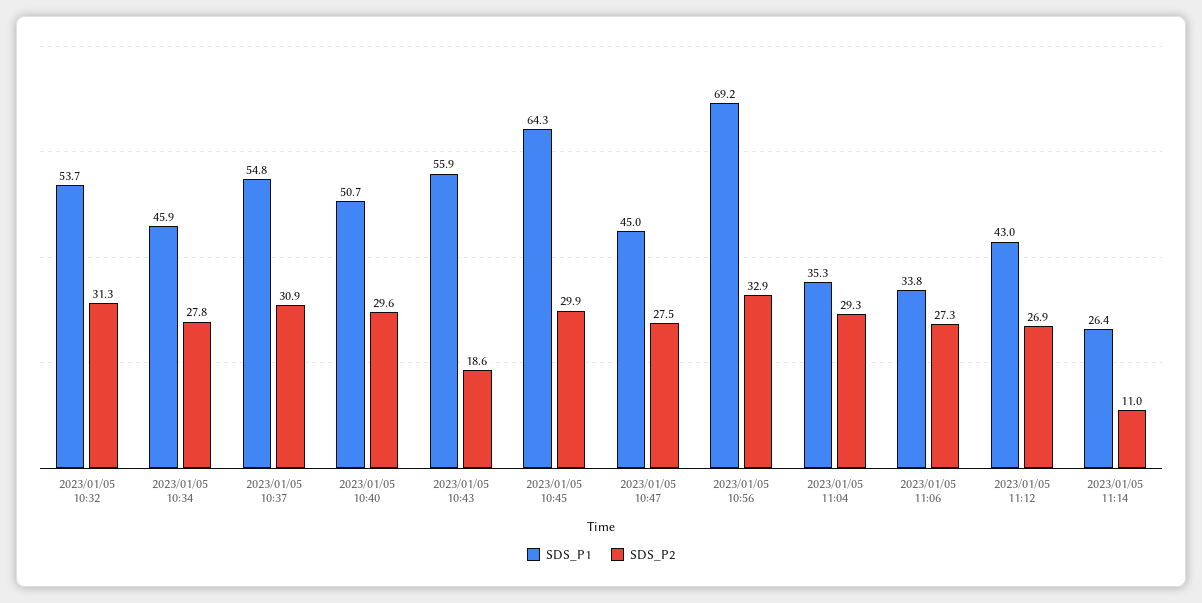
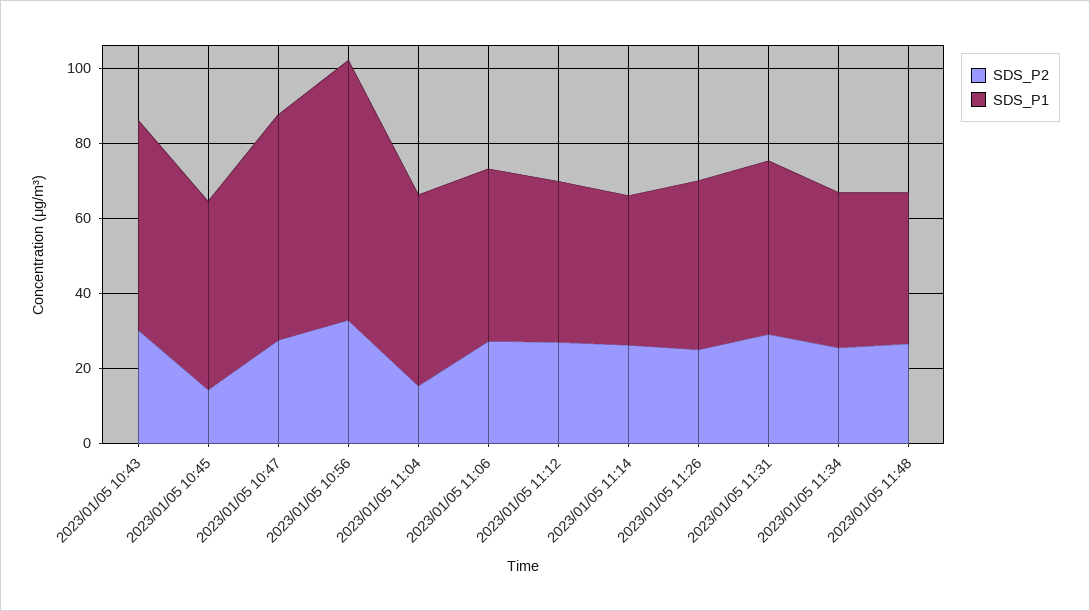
SDS_P1, 2023/01/05 10:32: 53.7 -> none
SDS_P2, 2023/01/05 10:32: 31.3 -> none
SDS_P1, 2023/01/05 10:34: 45.9 -> none
SDS_P2, 2023/01/05 10:34: 27.8 -> none
SDS_P1, 2023/01/05 10:37: 54.8 -> none
SDS_P2, 2023/01/05 10:37: 30.9 -> none
SDS_P1, 2023/01/05 10:40: 50.7 -> none
SDS_P2, 2023/01/05 10:40: 29.6 -> none
SDS_P2, 2023/01/05 10:43: 18.6 -> 30
SDS_P1, 2023/01/05 10:45: 64.3 -> 50
SDS_P2, 2023/01/05 10:45: 29.9 -> 15
SDS_P1, 2023/01/05 10:47: 45 -> 60
SDS_P1, 2023/01/05 11:04: 35.3 -> 50
SDS_P2, 2023/01/05 11:04: 29.3 -> 15
SDS_P1, 2023/01/05 11:06: 33.8 -> 45
SDS_P1, 2023/01/05 11:14: 26.4 -> 40
SDS_P2, 2023/01/05 11:14: 11 -> 25
SDS_P2, 2023/01/05 11:26: none -> 25
SDS_P1, 2023/01/05 11:26: none -> 45
SDS_P2, 2023/01/05 11:31: none -> 30
SDS_P1, 2023/01/05 11:31: none -> 45
SDS_P2, 2023/01/05 11:34: none -> 25
SDS_P1, 2023/01/05 11:34: none -> 40
SDS_P2, 2023/01/05 11:48: none -> 25
SDS_P1, 2023/01/05 11:48: none -> 40

